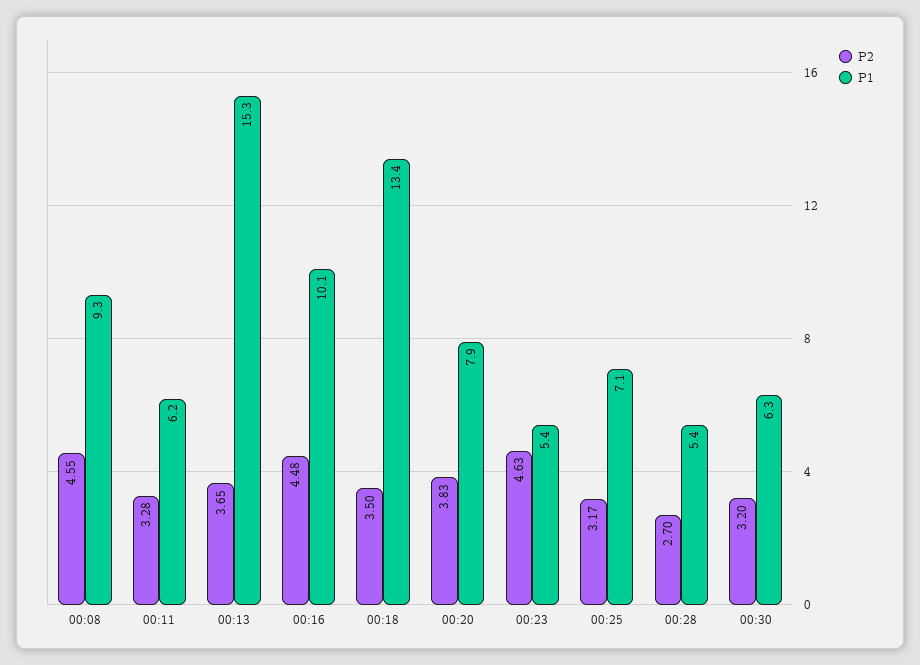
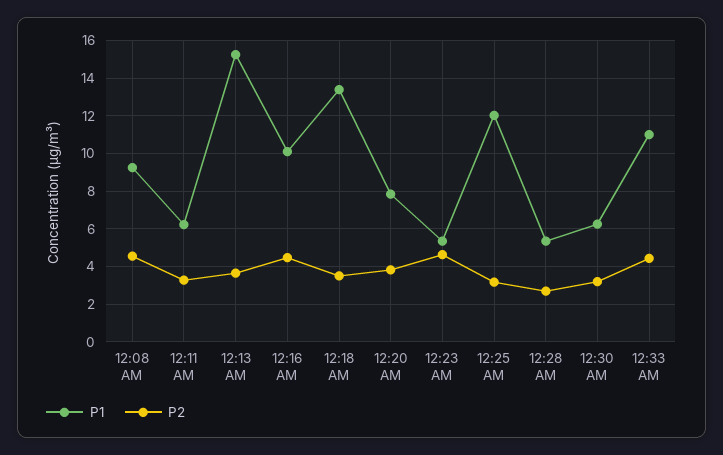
P1, 00:25: 7.1 -> 12
P1, 12:33 AM: none -> 11
P2, 12:33 AM: none -> 4.5

